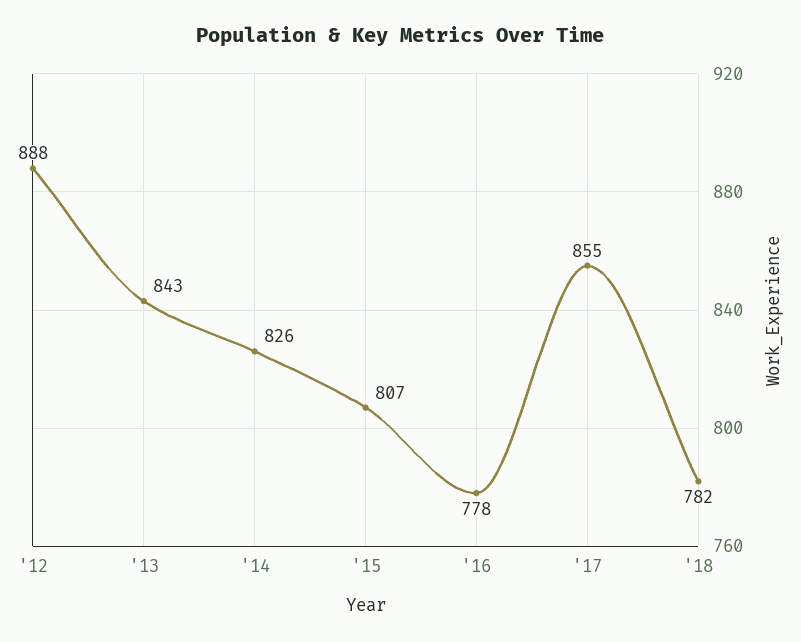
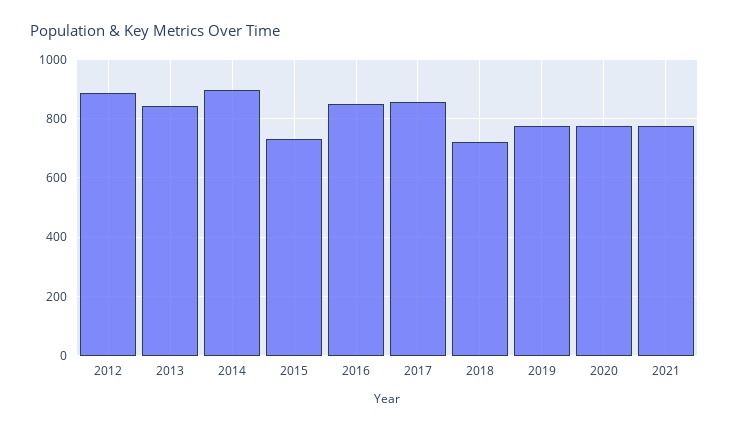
'14: 826 -> 900
'15: 807 -> 725
'16: 778 -> 850
'18: 782 -> 725
2019: none -> 775
2020: none -> 775
2021: none -> 775

